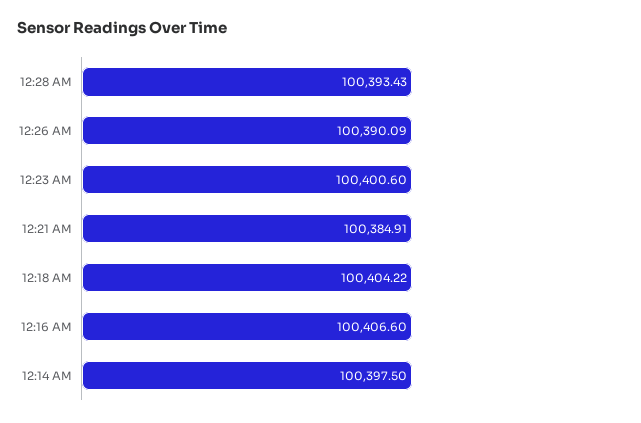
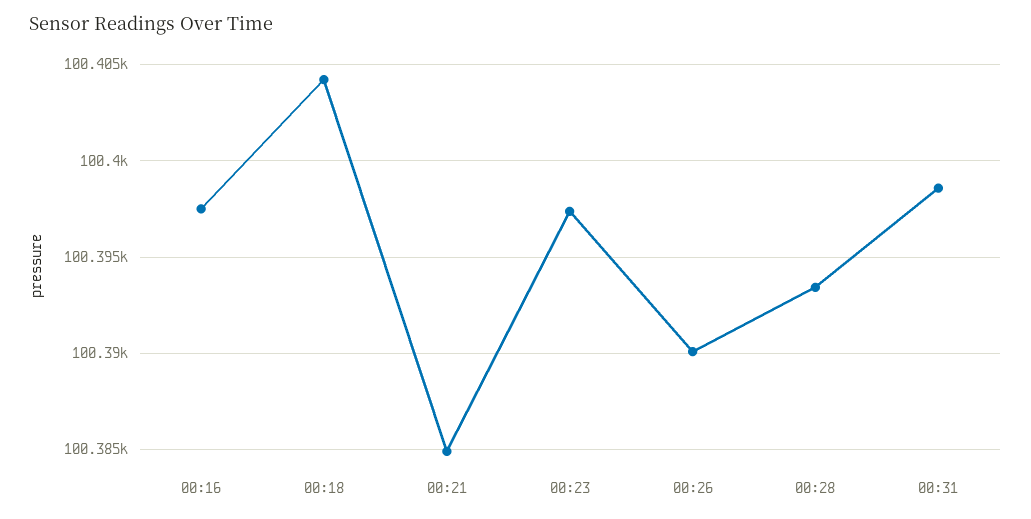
12:23 AM: 100400.6 -> 100397.5
12:16 AM: 100406.6 -> 100397.5
12:14 AM: 100397.5 -> none
00:31: none -> 100398.5

